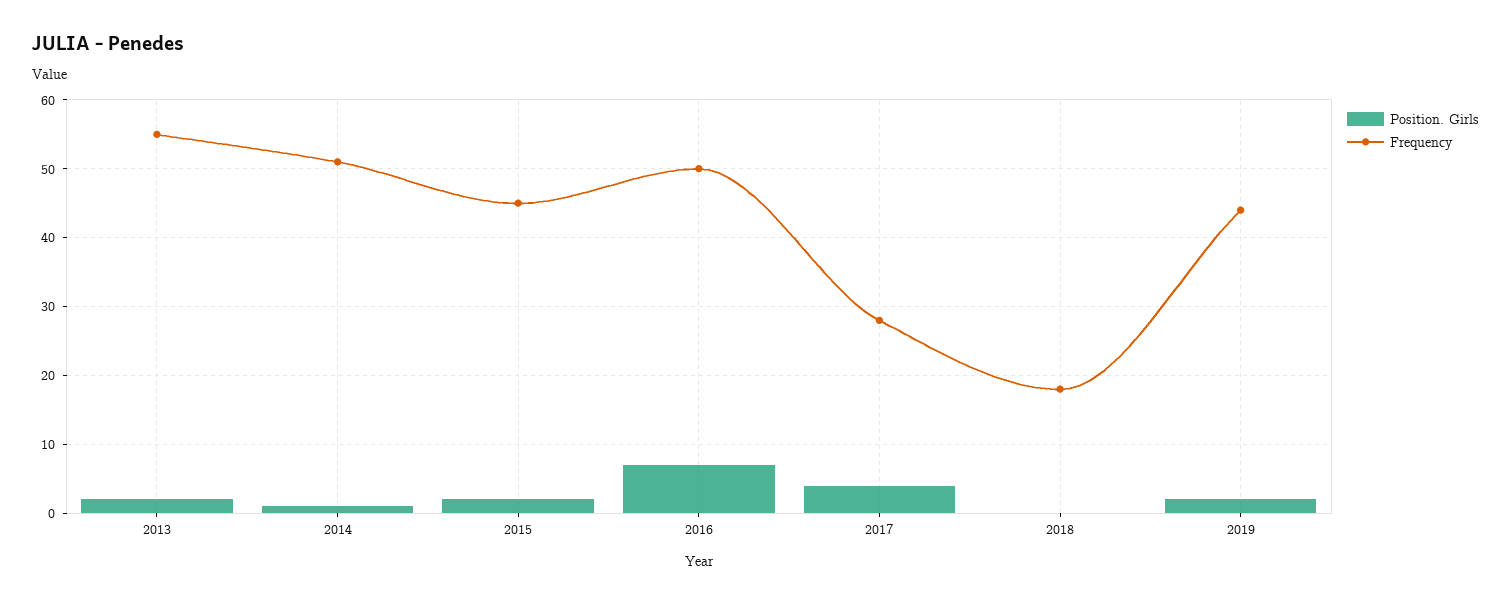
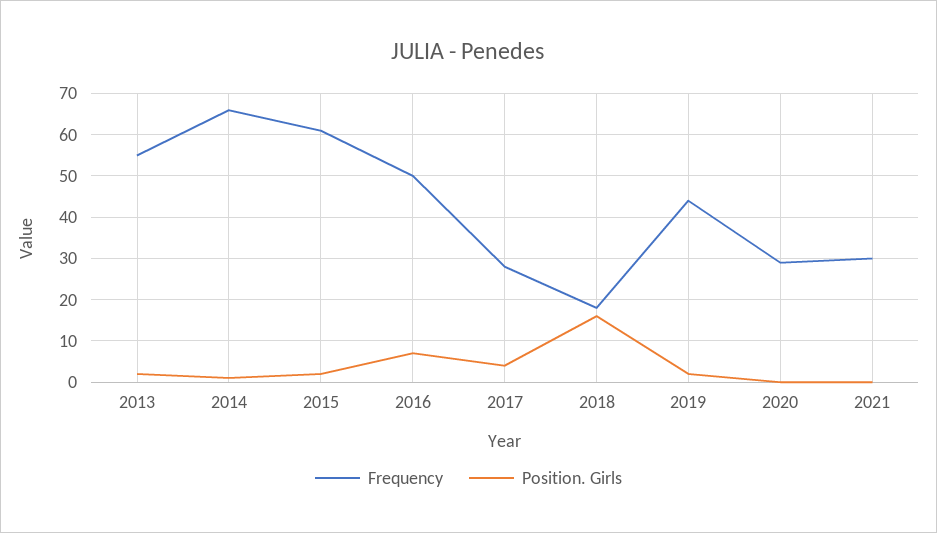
Frequency, 2014: 51 -> 65
Frequency, 2015: 45 -> 60
Position. Girls, 2018: 0 -> 15
Frequency, 2020: none -> 30
Position. Girls, 2020: none -> 0
Frequency, 2021: none -> 30
Position. Girls, 2021: none -> 0

